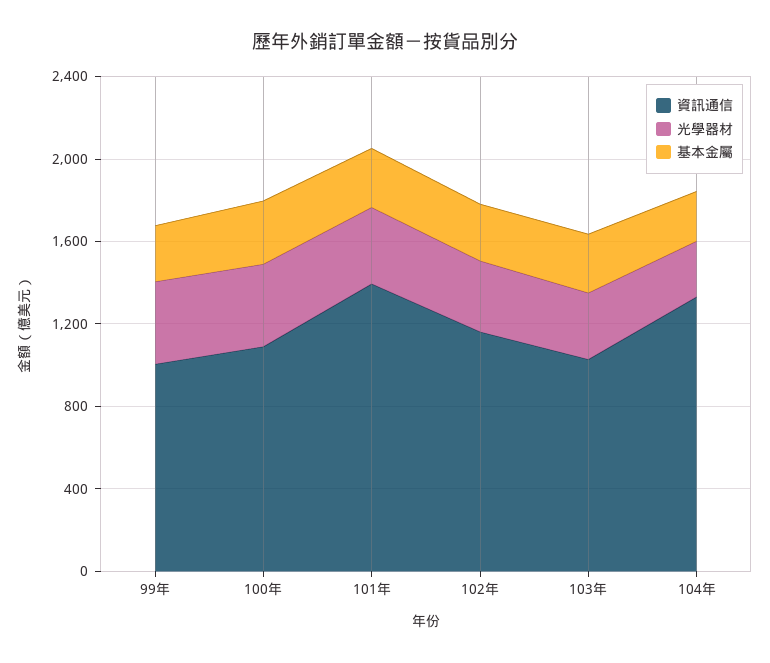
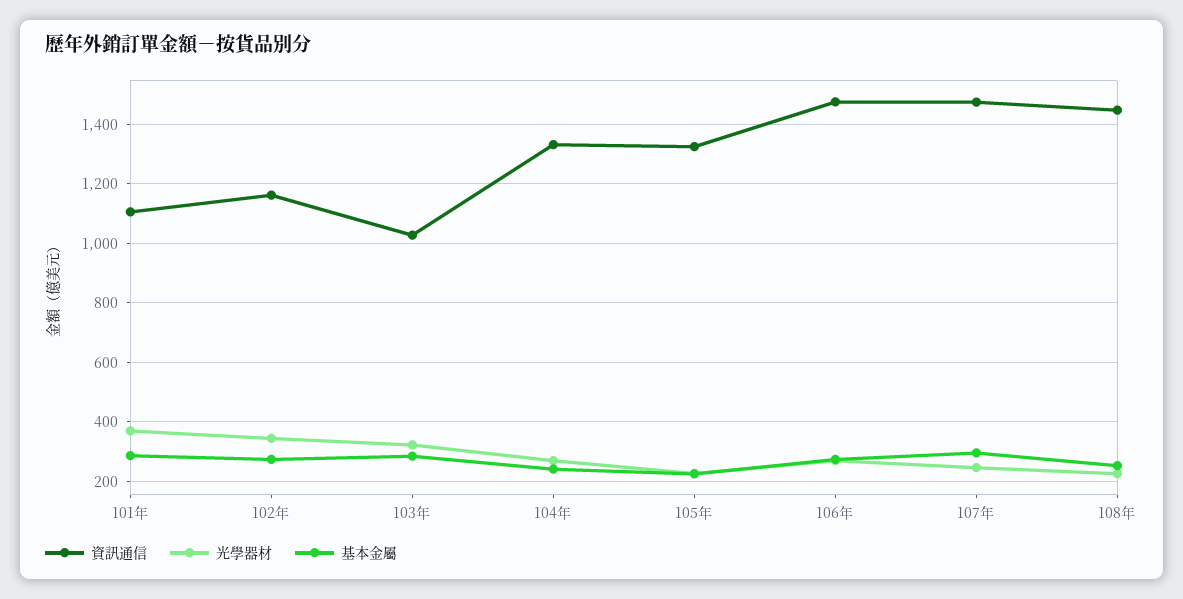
資訊通信, 99年: 1000 -> none
光學器材, 99年: 400 -> none
基本金屬, 99年: 300 -> none
資訊通信, 100年: 1100 -> none
光學器材, 100年: 400 -> none
基本金屬, 100年: 300 -> none
資訊通信, 101年: 1400 -> 1100
資訊通信, 105年: none -> 1325
光學器材, 105年: none -> 225
基本金屬, 105年: none -> 225
資訊通信, 106年: none -> 1475
光學器材, 106年: none -> 275
基本金屬, 106年: none -> 275
資訊通信, 107年: none -> 1475
光學器材, 107年: none -> 250
基本金屬, 107年: none -> 300
資訊通信, 108年: none -> 1450
光學器材, 108年: none -> 225
基本金屬, 108年: none -> 250

